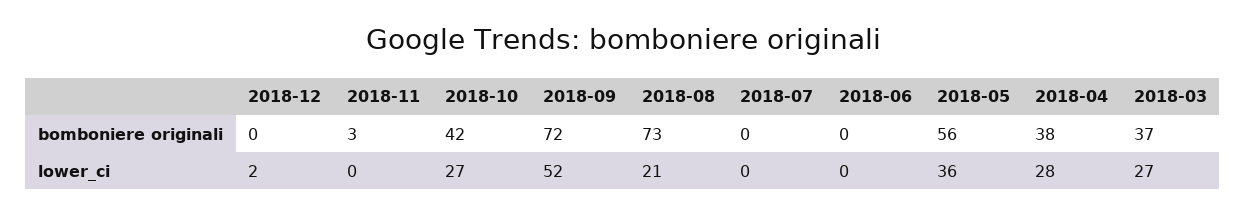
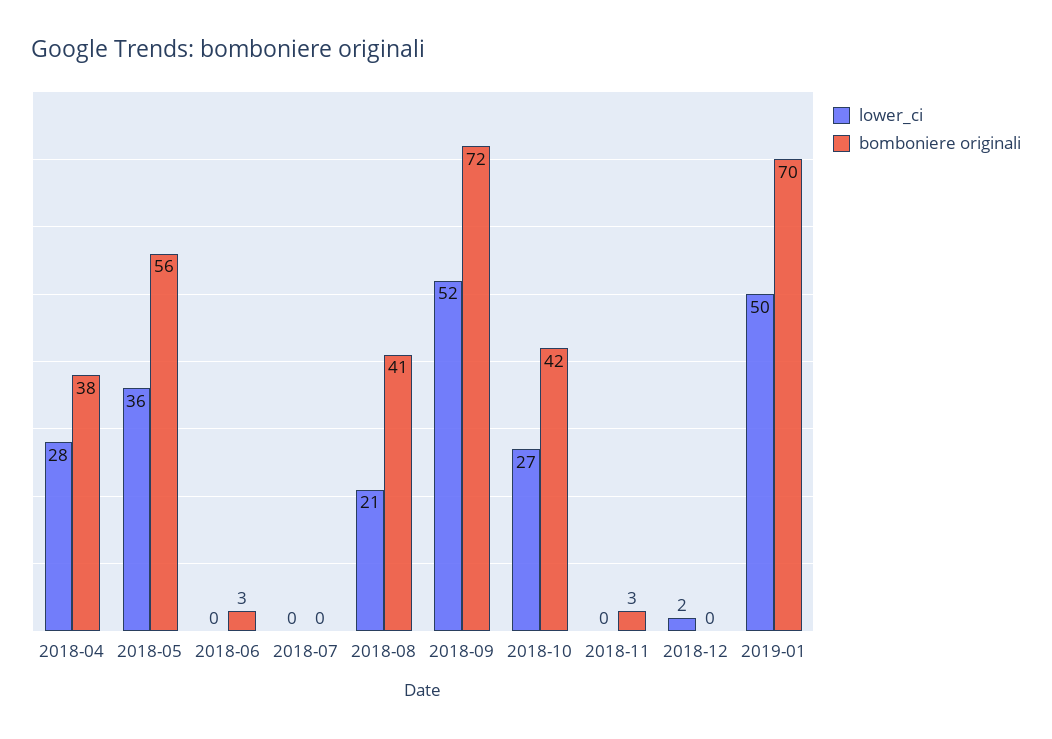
bomboniere originali, 2018-08: 73 -> 41
bomboniere originali, 2018-06: 0 -> 3
bomboniere originali, 2018-03: 37 -> none
lower_ci, 2018-03: 27 -> none
lower_ci, 2019-01: none -> 50
bomboniere originali, 2019-01: none -> 70

